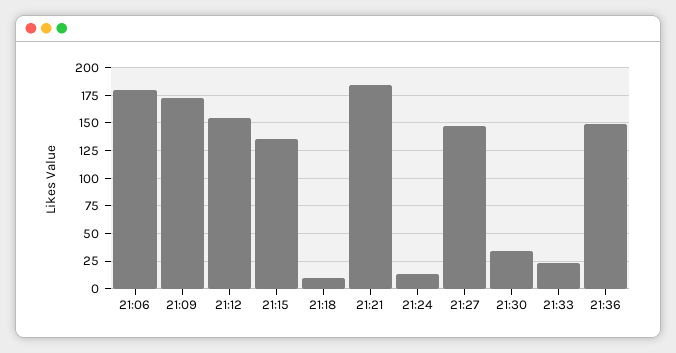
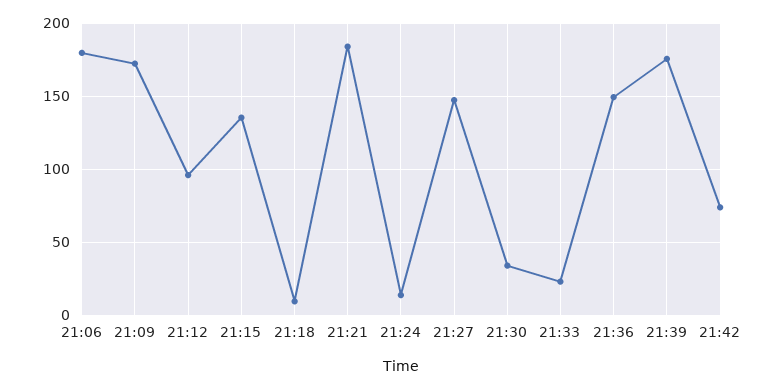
21:12: 150 -> 95
21:39: none -> 175
21:42: none -> 75

